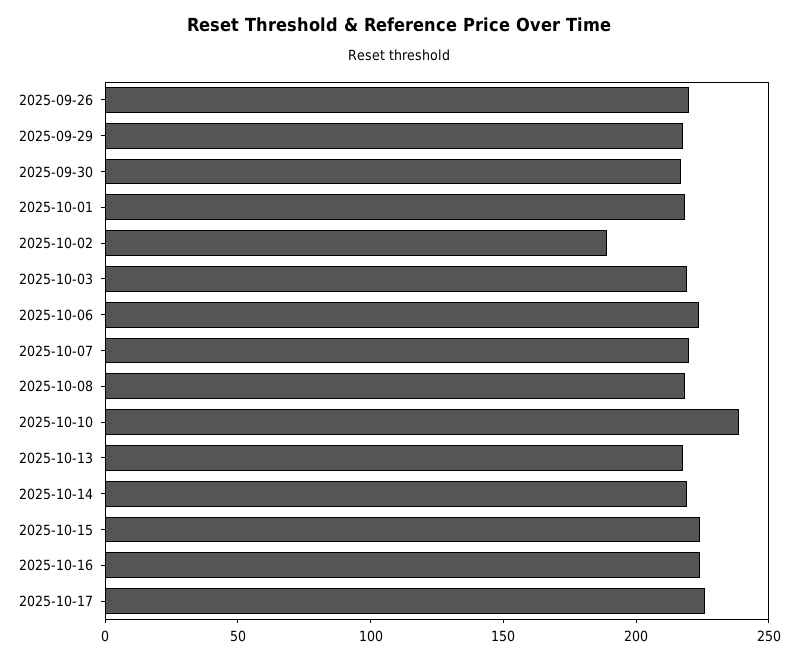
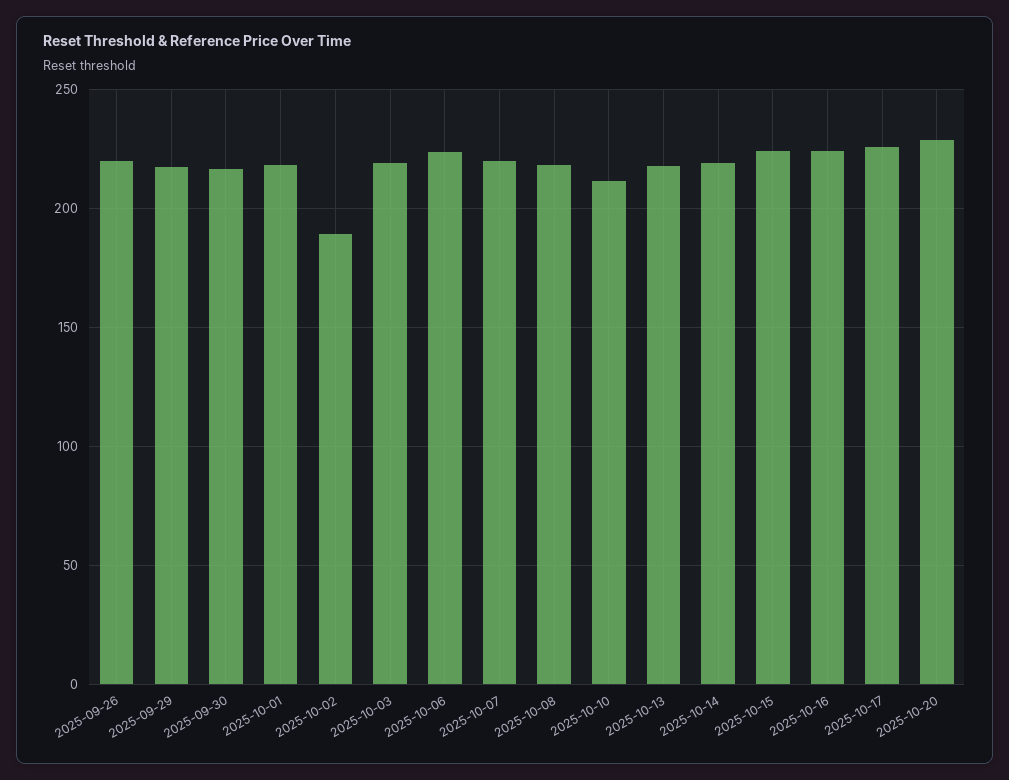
2025-10-10: 240 -> 210
2025-10-20: none -> 230

